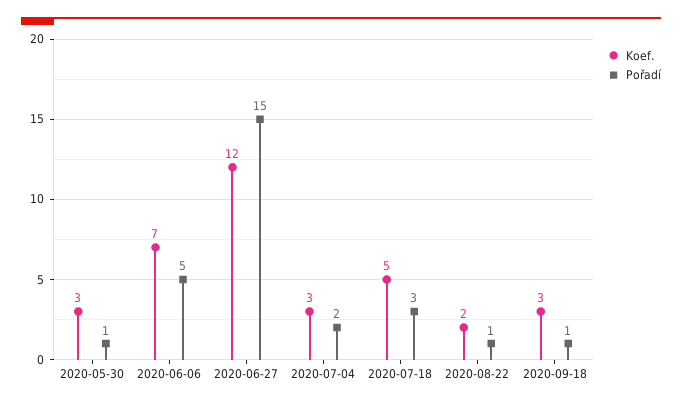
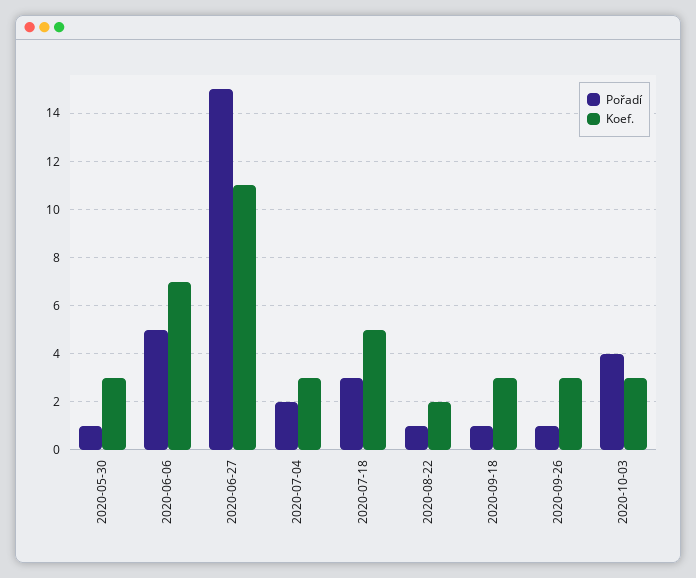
Koef., 2020-06-27: 12 -> 11
Pořadí, 2020-09-26: none -> 1
Koef., 2020-09-26: none -> 3
Pořadí, 2020-10-03: none -> 4
Koef., 2020-10-03: none -> 3

